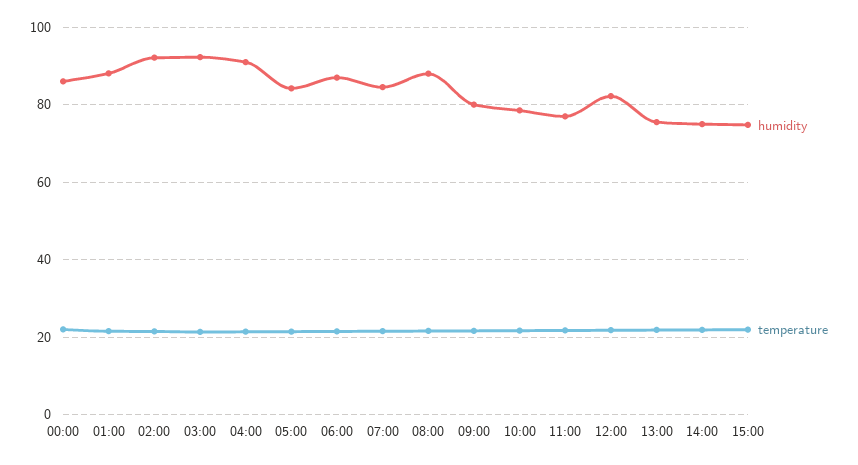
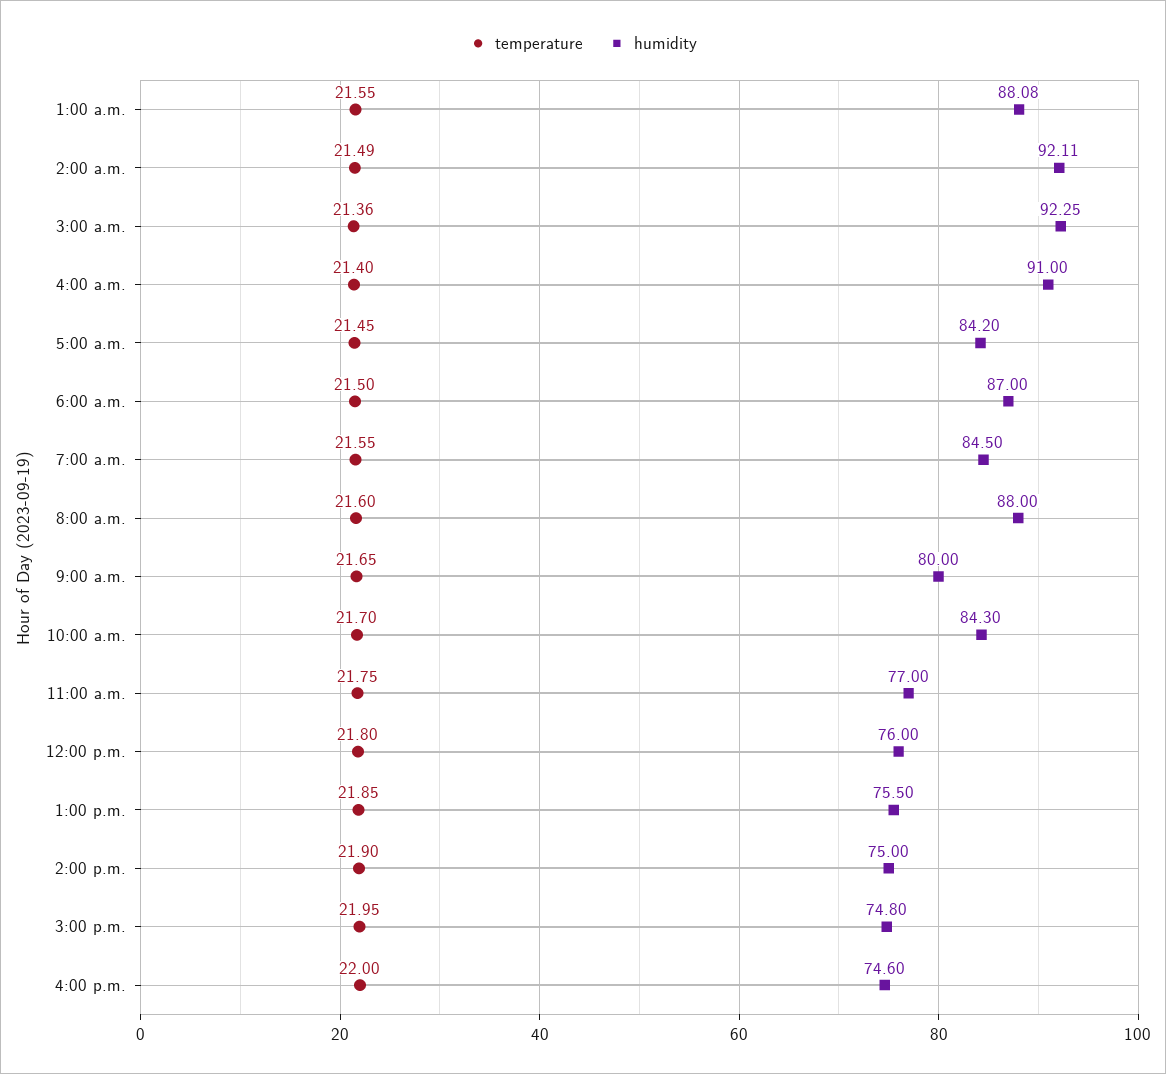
humidity, 00:00: 86 -> none
temperature, 00:00: 22 -> none
humidity, 10:00: 78 -> 84.3
humidity, 12:00: 82 -> 76
temperature, 4:00 p.m.: none -> 22
humidity, 4:00 p.m.: none -> 74.6

